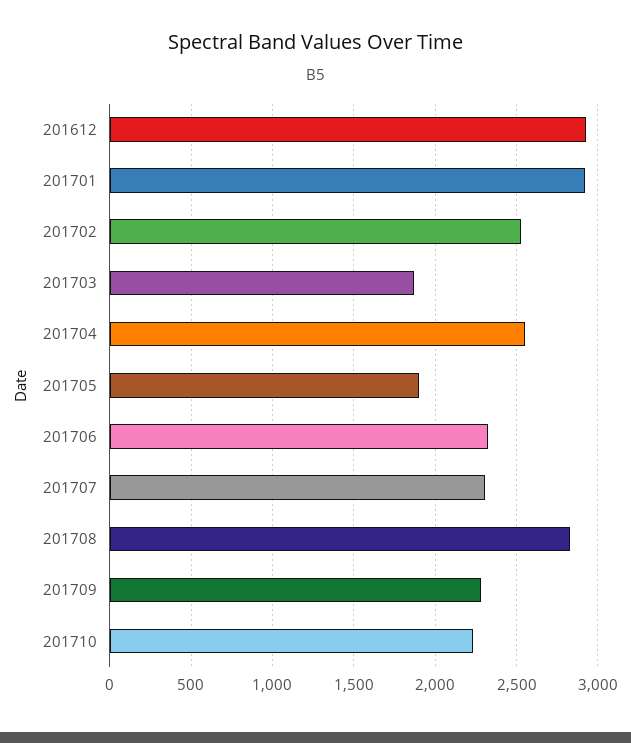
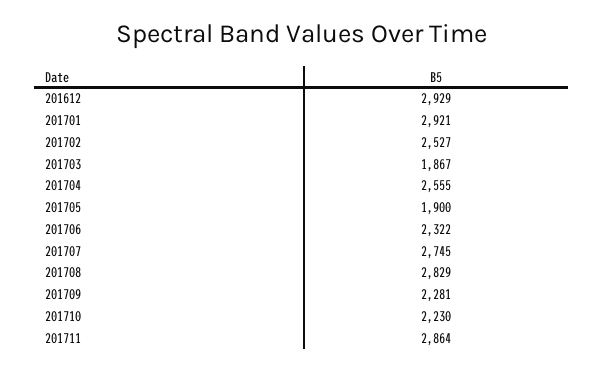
201707: 2300 -> 2745
201711: none -> 2864

